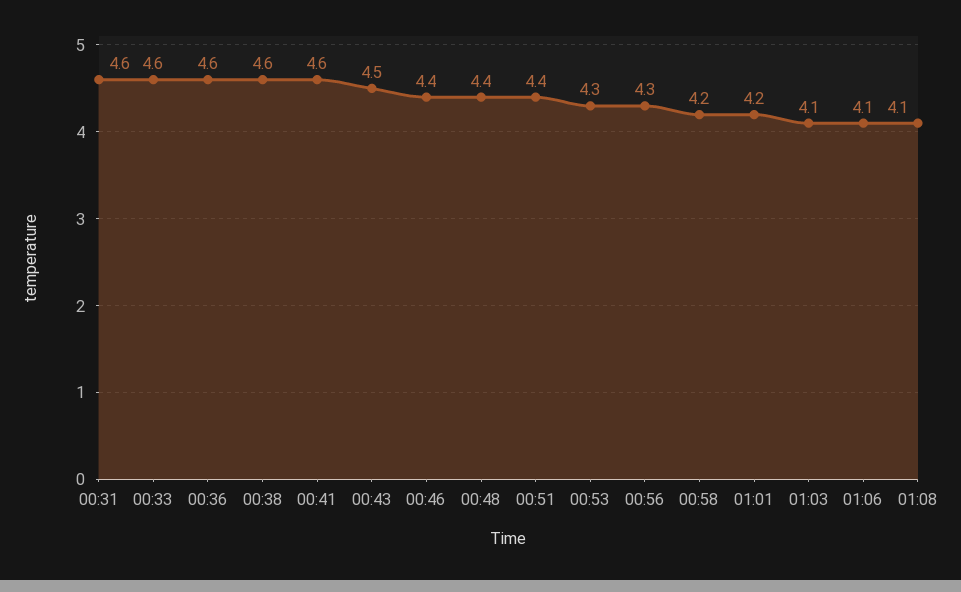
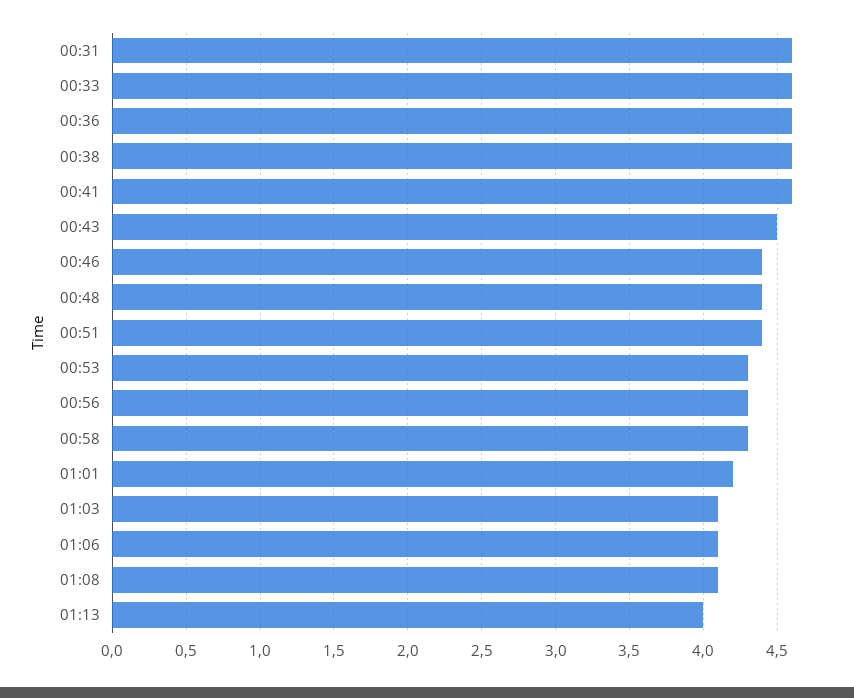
00:58: 4.2 -> 4.3
01:13: none -> 4

